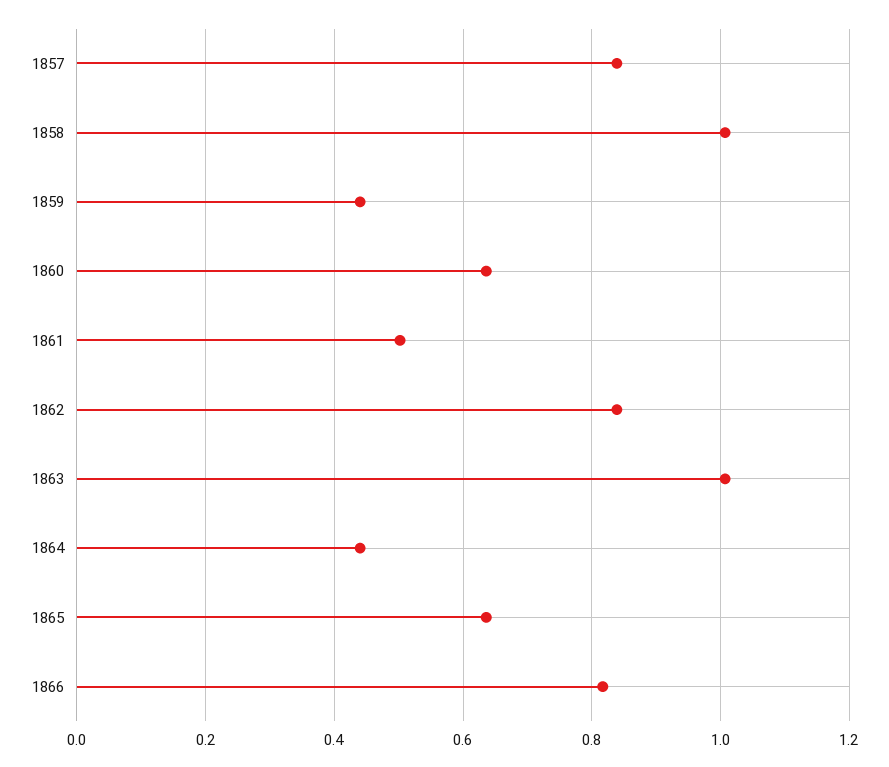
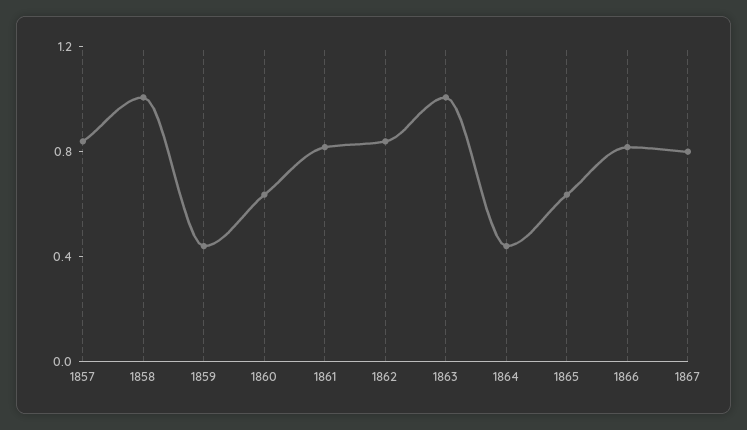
1861: 0.5 -> 0.8
1867: none -> 0.8

